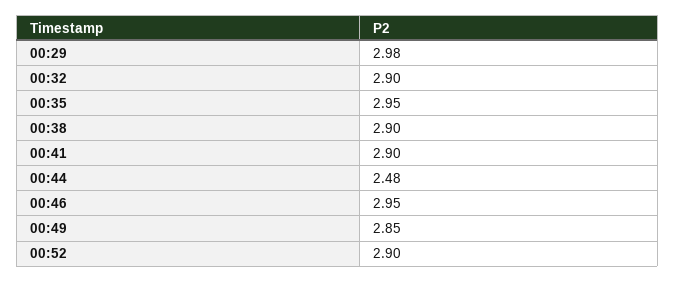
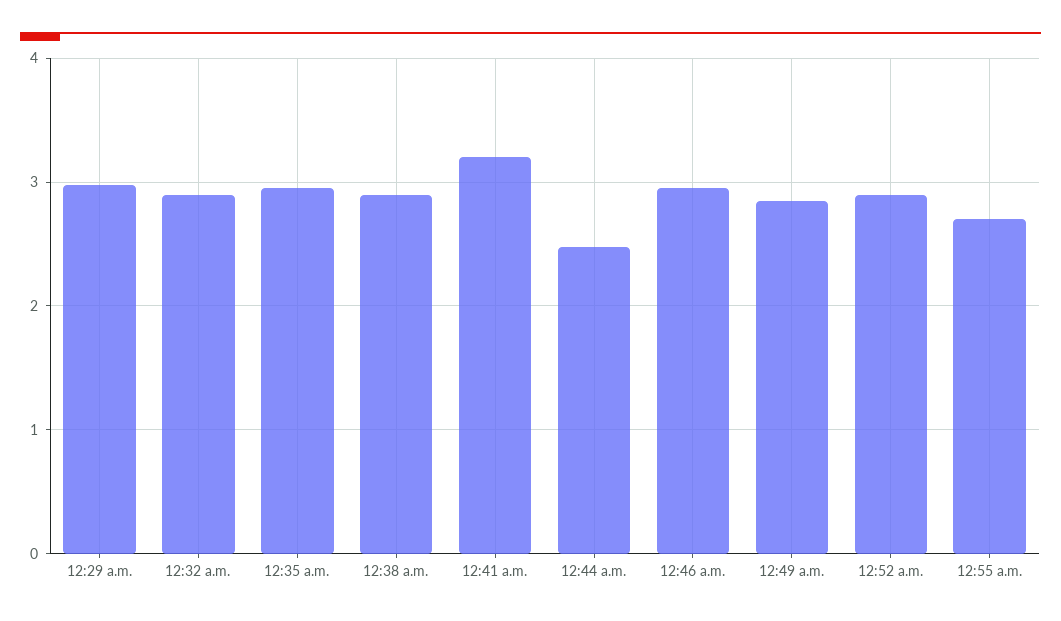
00:41: 2.9 -> 3.2
12:55 a.m.: none -> 2.7

